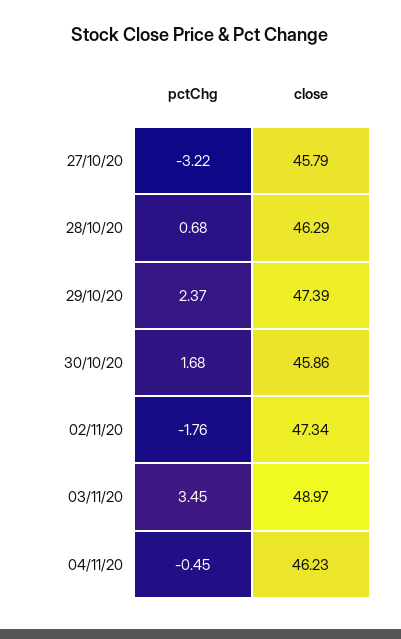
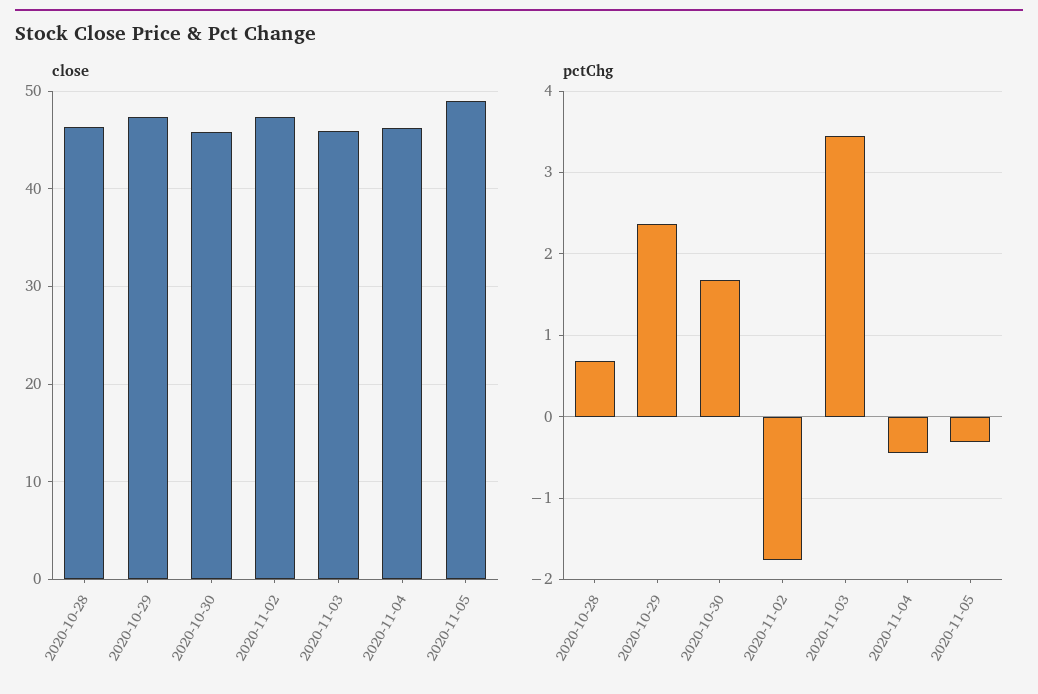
pctChg, 27/10/20: -3.22 -> none
close, 27/10/20: 45.79 -> none
close, 03/11/20: 48.97 -> 46
close, 2020-11-05: none -> 49
pctChg, 2020-11-05: none -> -0.3

